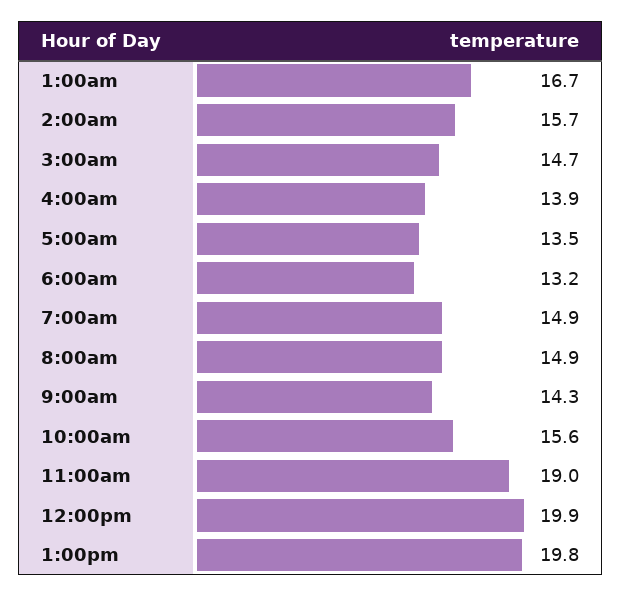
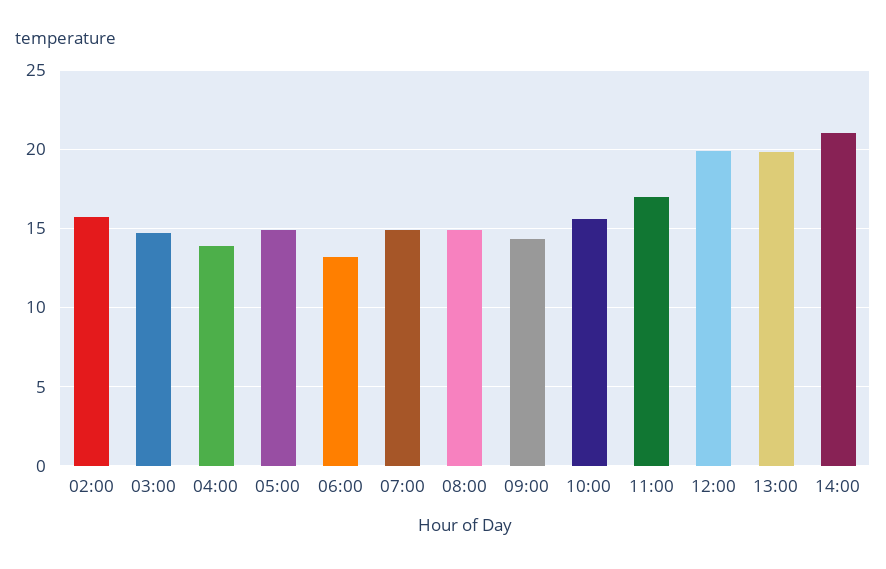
1:00am: 16.7 -> none
5:00am: 13.5 -> 15
11:00am: 19 -> 17
14:00: none -> 21

